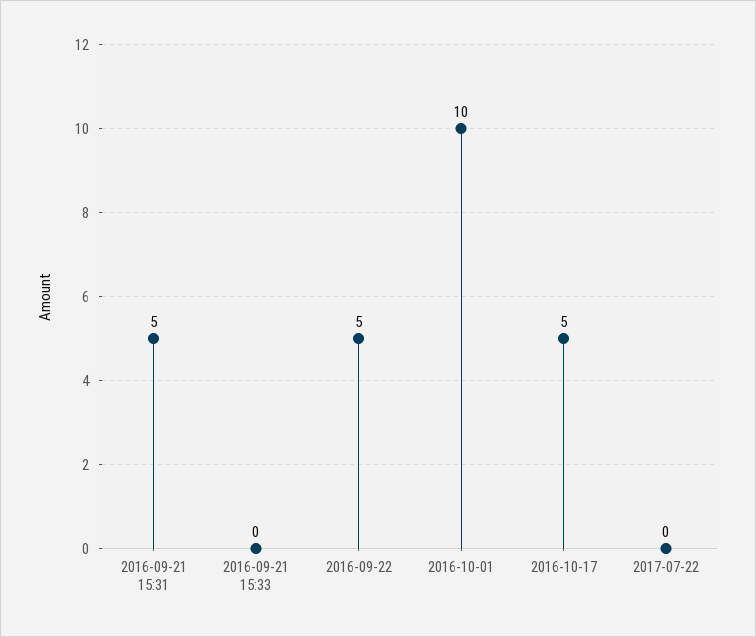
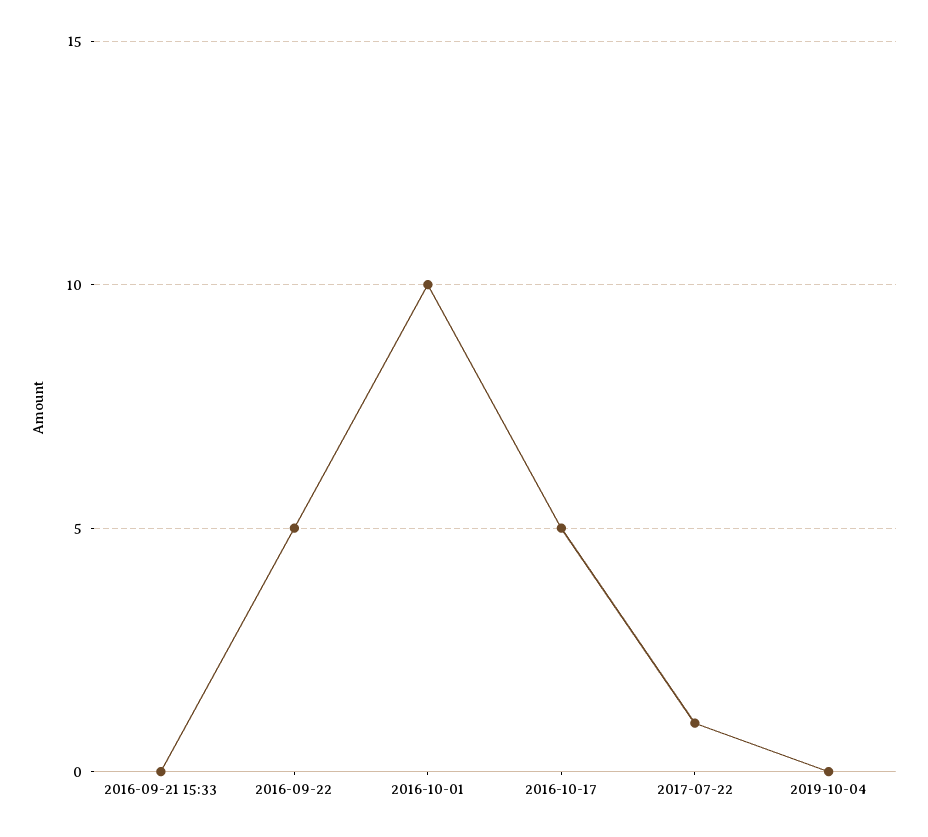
2016-09-21 15:31: 5 -> none
2017-07-22: 0 -> 1
2019-10-04: none -> 0

